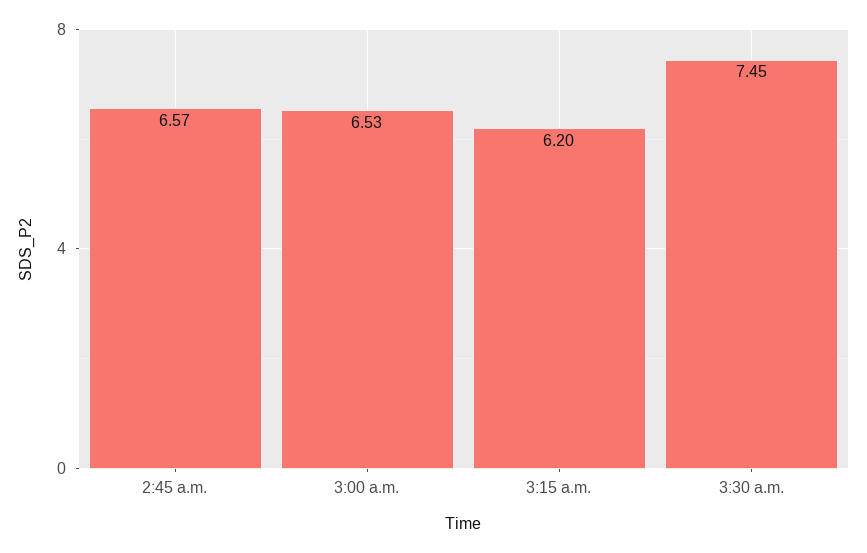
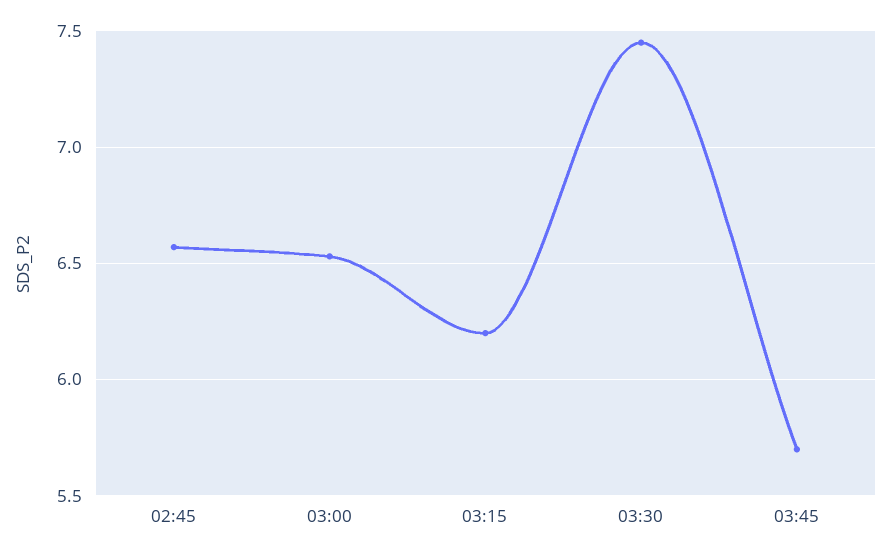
03:45: none -> 5.7

